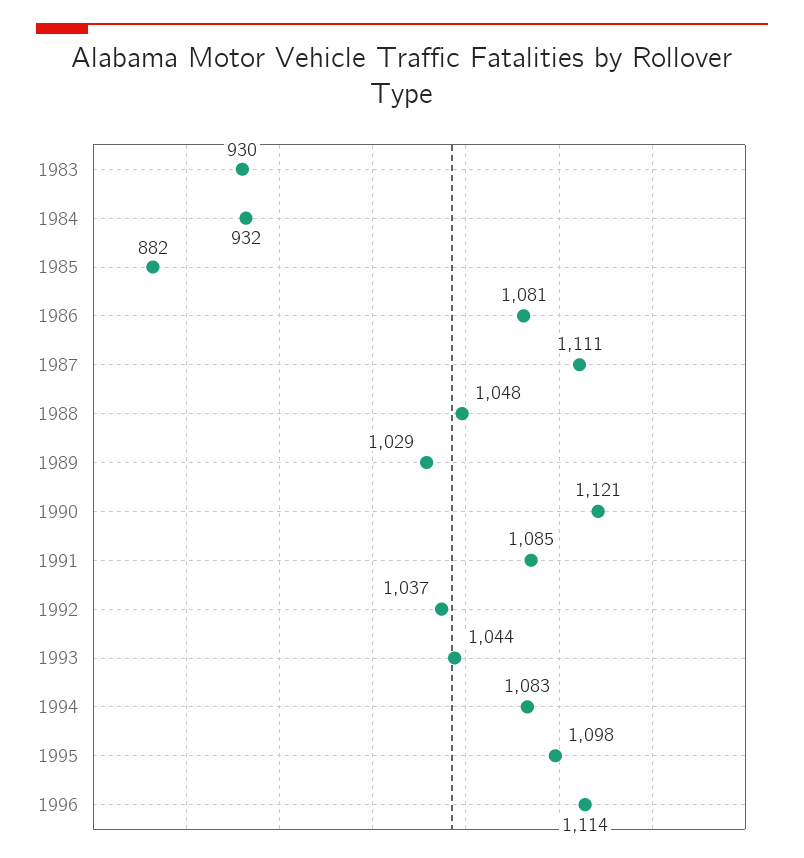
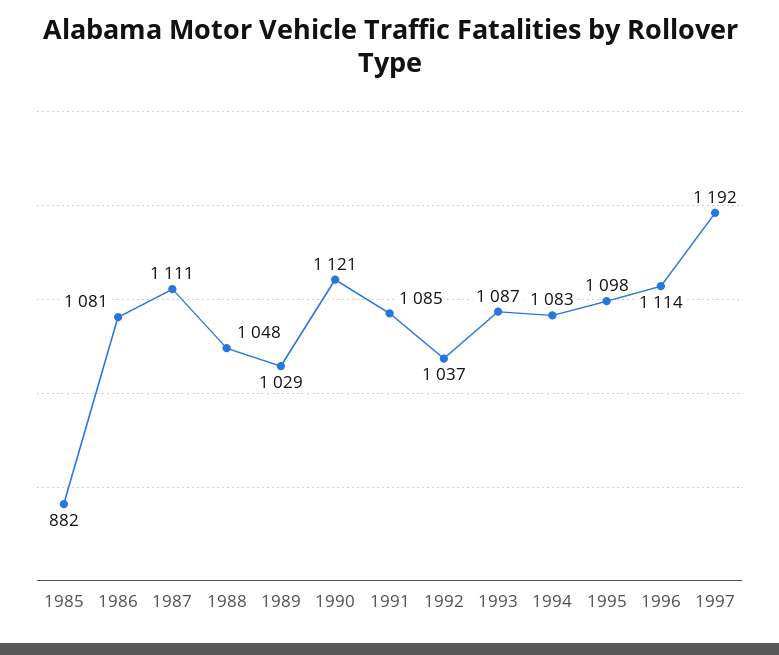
1983: 930 -> none
1984: 932 -> none
1993: 1044 -> 1087
1997: none -> 1192

